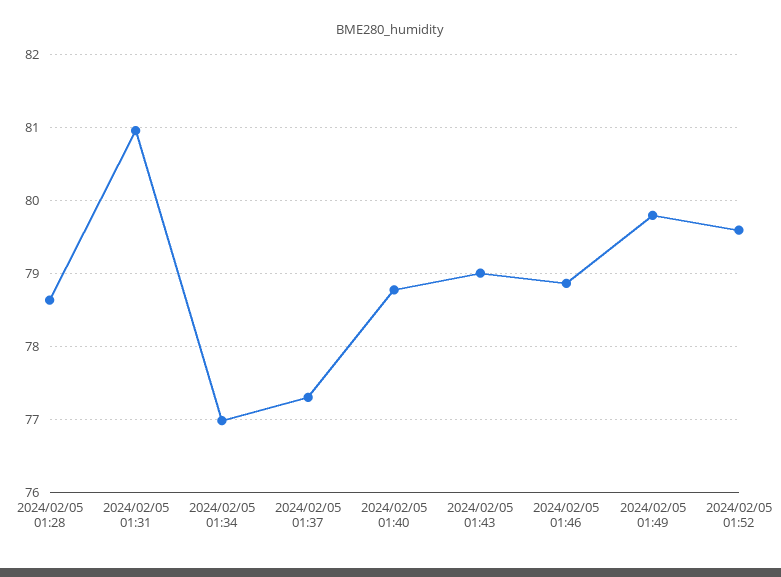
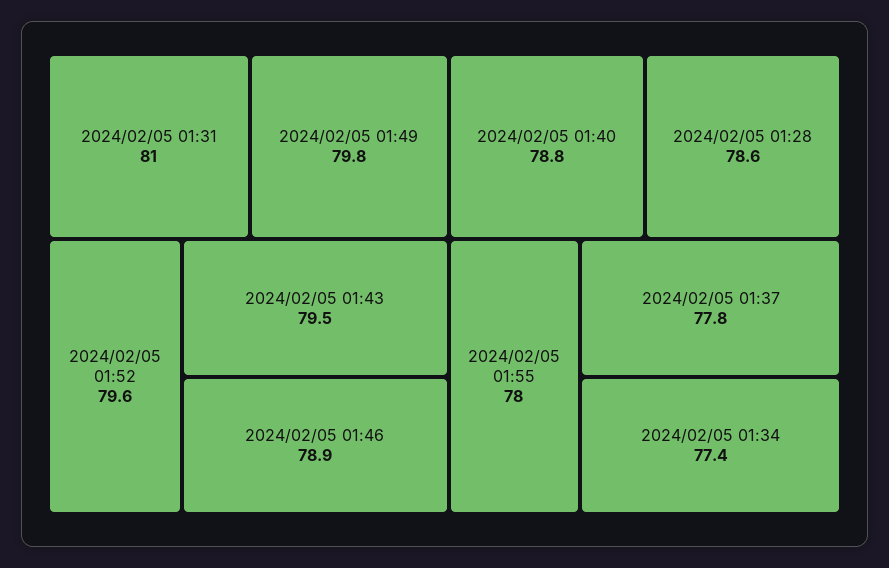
2024/02/05 01:34: 77 -> 77.4
2024/02/05 01:37: 77.3 -> 77.8
2024/02/05 01:43: 79 -> 79.5
2024/02/05 01:55: none -> 78

